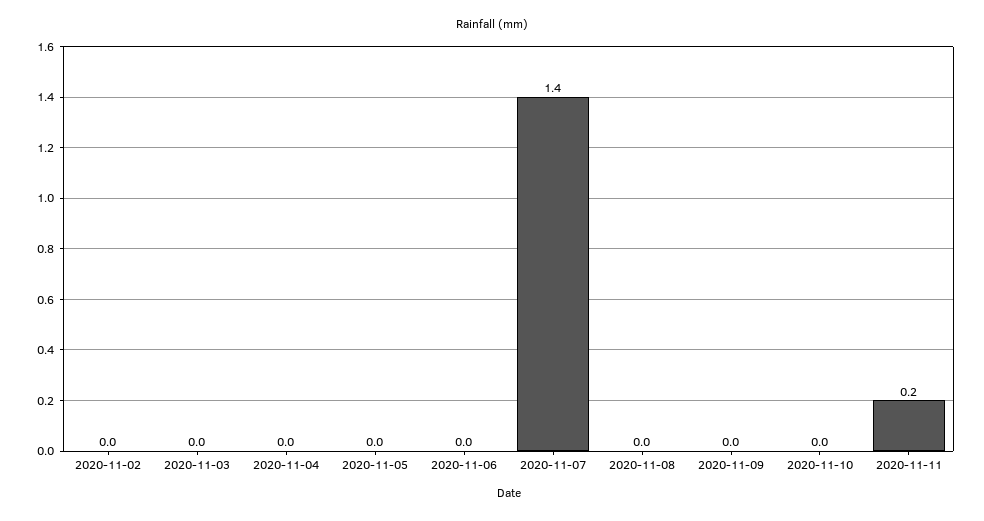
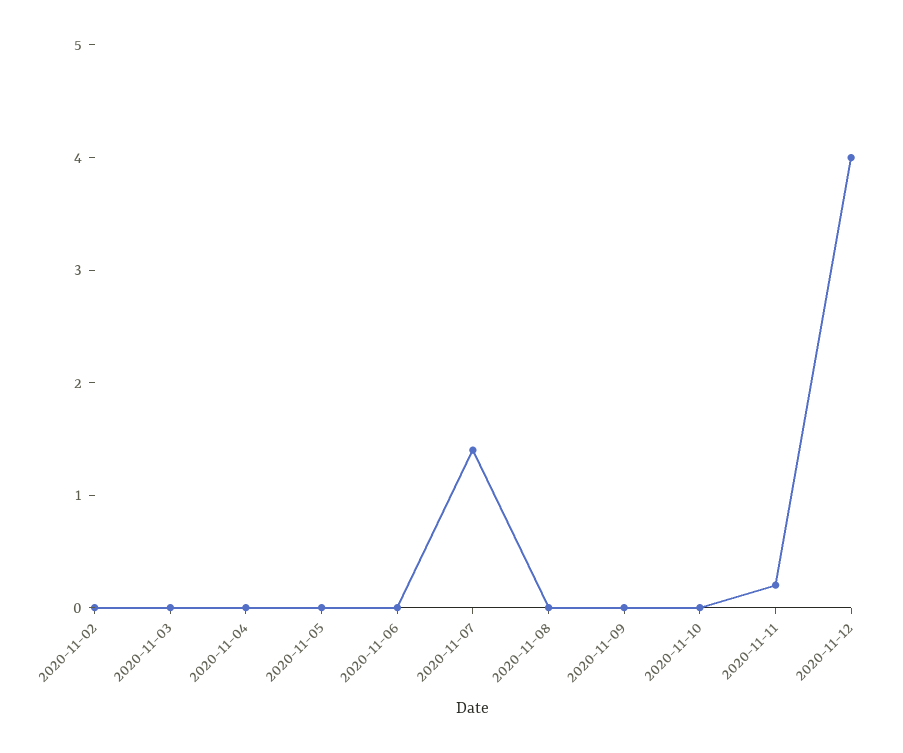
2020-11-12: none -> 4

